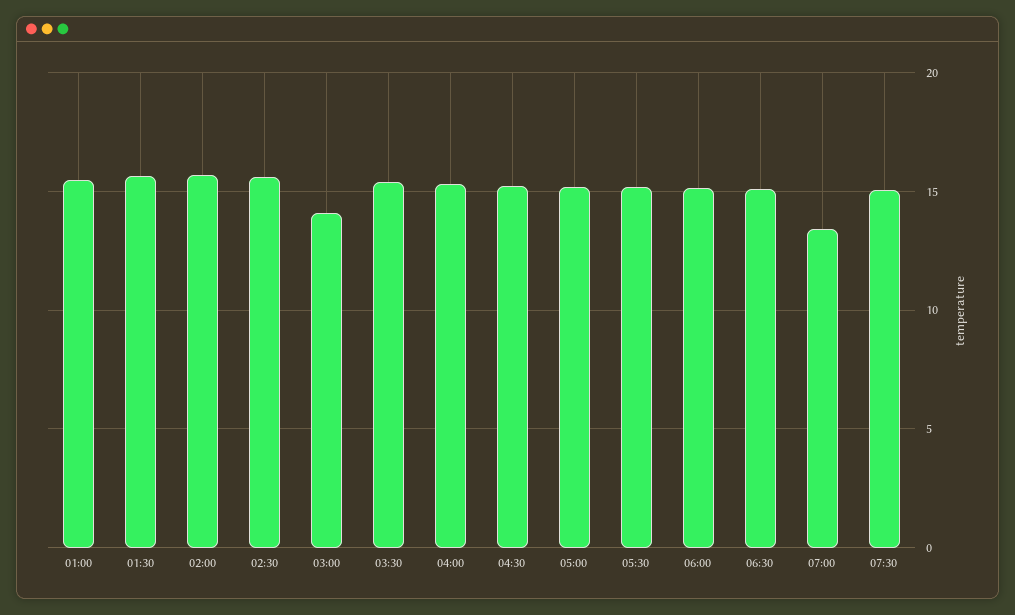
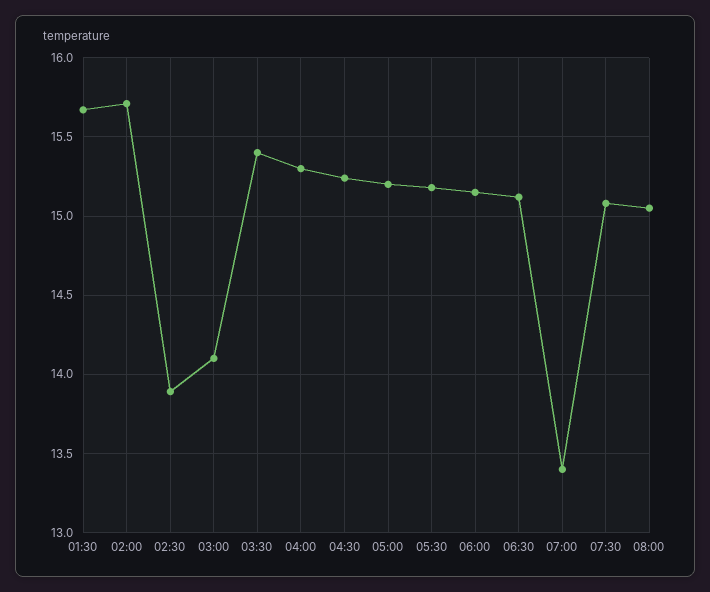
01:00: 15.5 -> none
02:30: 15.5 -> 13.9
08:00: none -> 15.05

